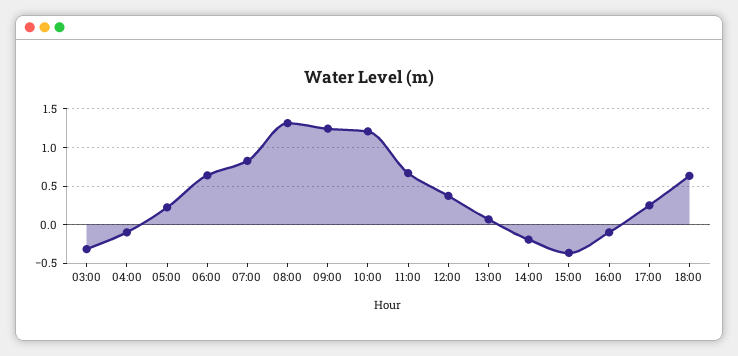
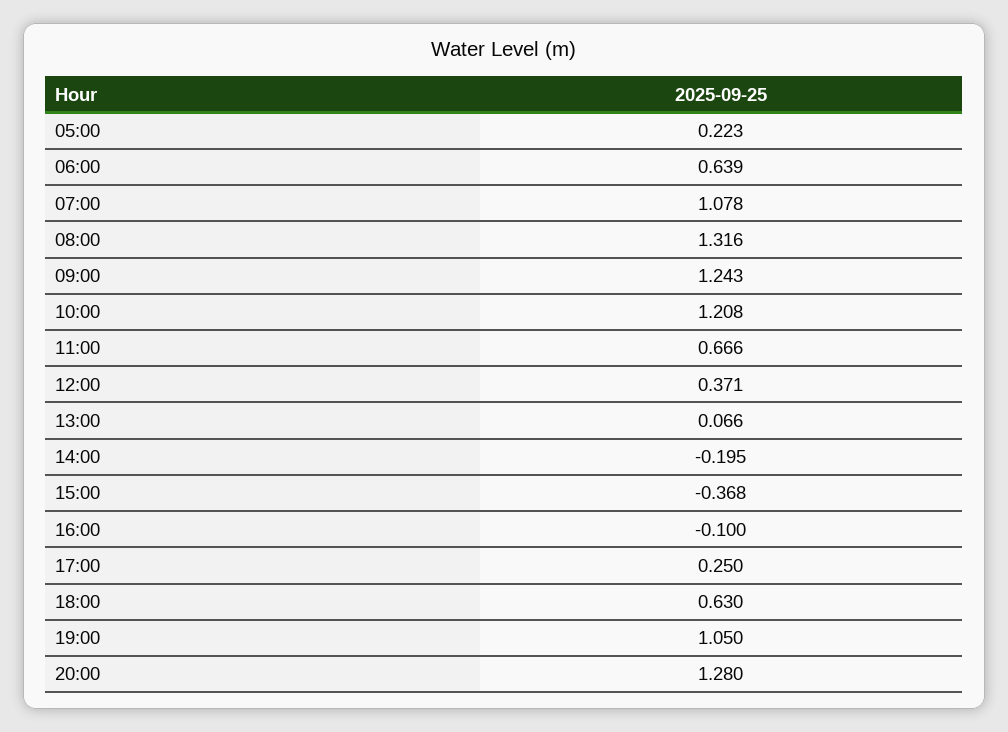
03:00: -0.3 -> none
04:00: -0.1 -> none
07:00: 0.8 -> 1.078
19:00: none -> 1.05
20:00: none -> 1.28

